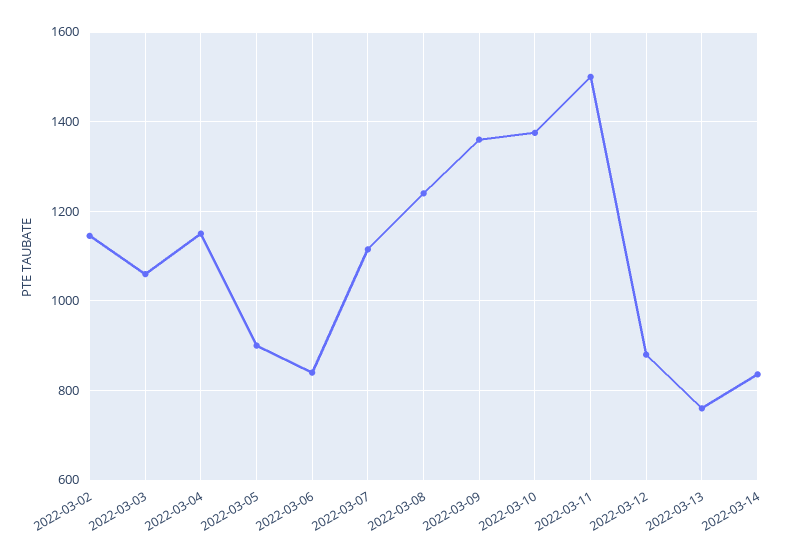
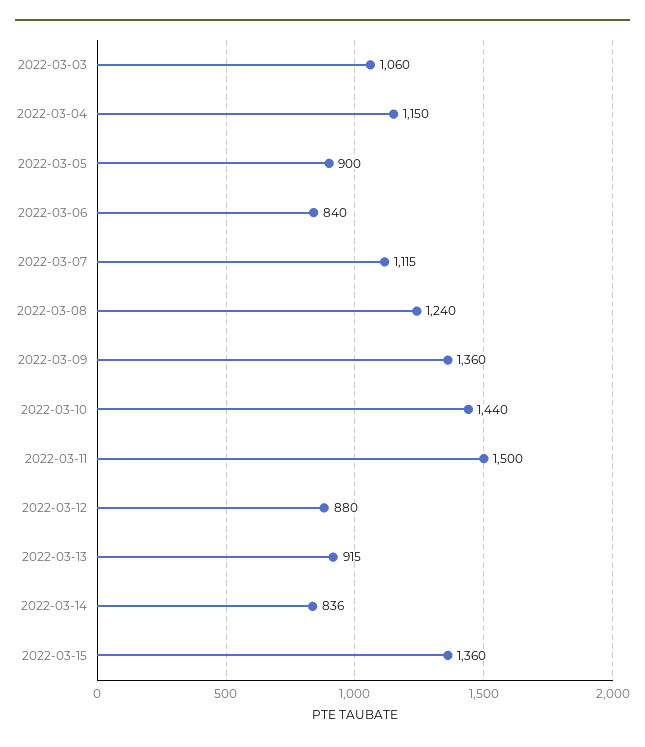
2022-03-02: 1140 -> none
2022-03-10: 1380 -> 1440
2022-03-13: 760 -> 915
2022-03-15: none -> 1360

